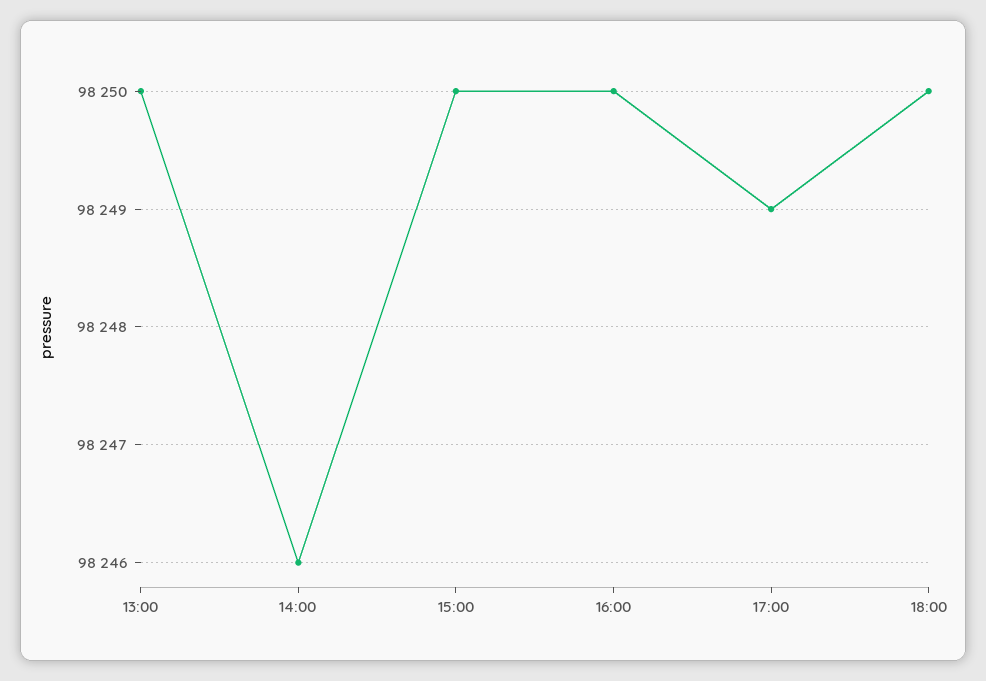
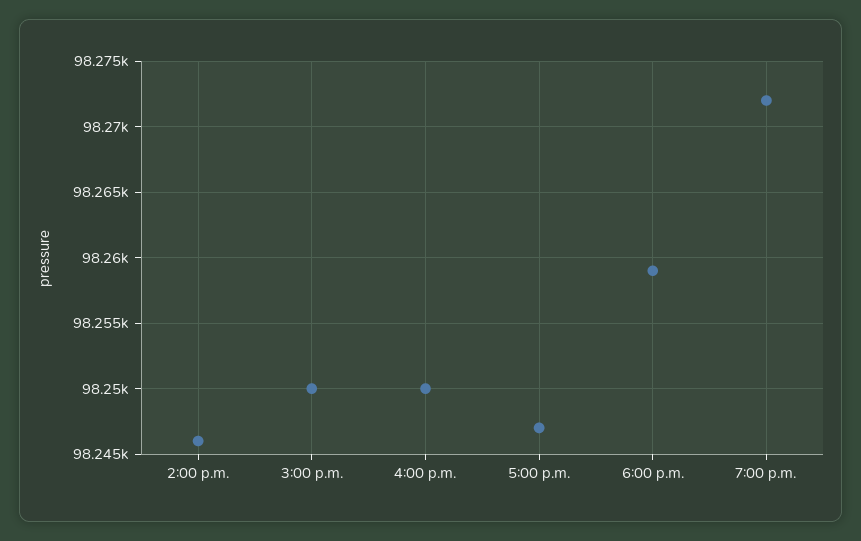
13:00: 98250 -> none
17:00: 98249 -> 98247
18:00: 98250 -> 98259
7:00 p.m.: none -> 98272

